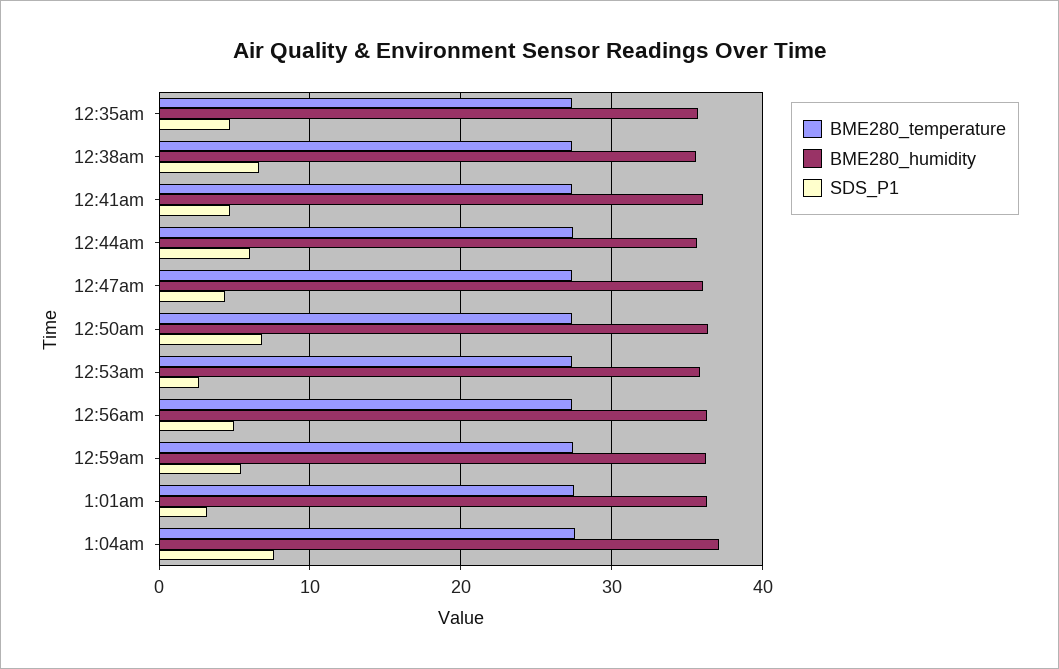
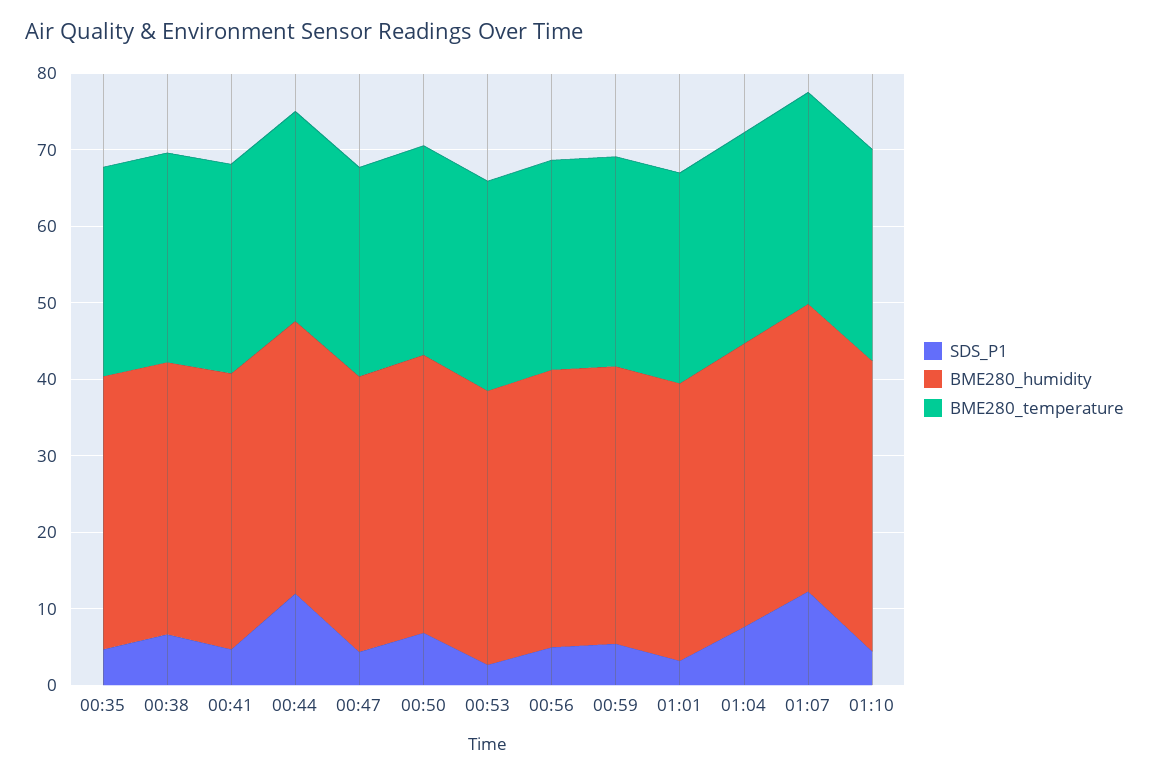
SDS_P1, 12:44am: 6 -> 12
SDS_P1, 01:07: none -> 12
BME280_humidity, 01:07: none -> 38
BME280_temperature, 01:07: none -> 28
SDS_P1, 01:10: none -> 4
BME280_humidity, 01:10: none -> 38
BME280_temperature, 01:10: none -> 28

